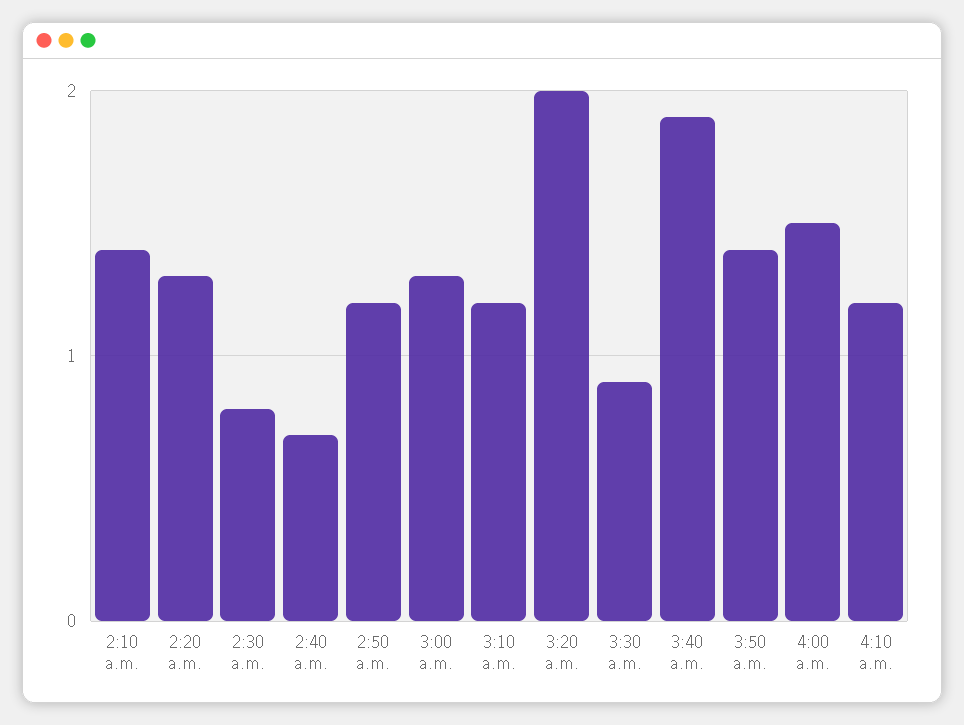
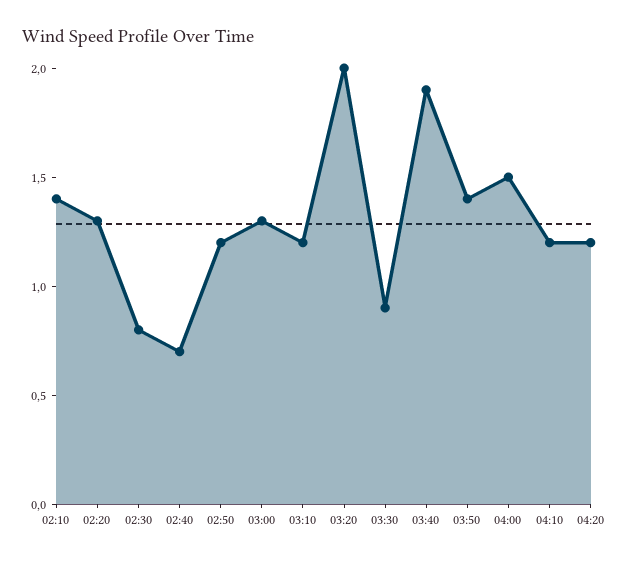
04:20: none -> 1.2

